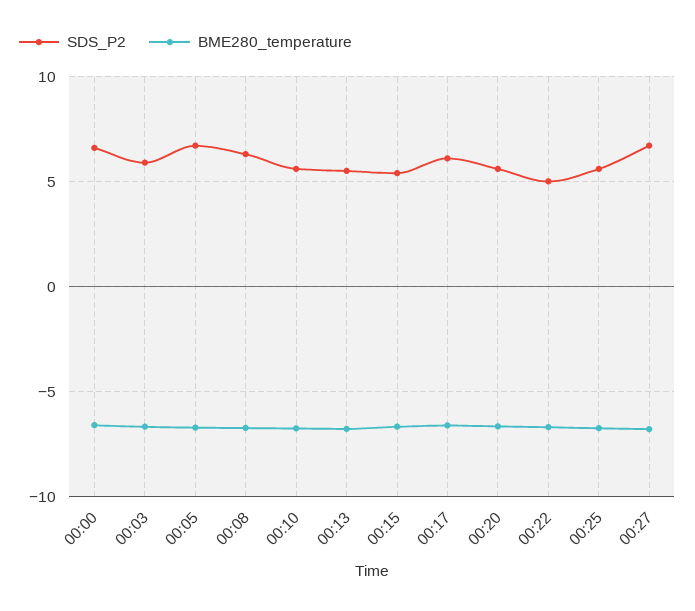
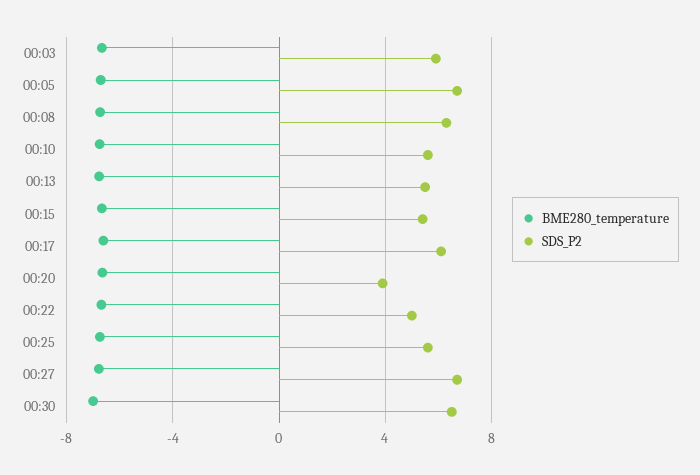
SDS_P2, 00:00: 6.5 -> none
BME280_temperature, 00:00: -6.5 -> none
SDS_P2, 00:20: 5.5 -> 4
BME280_temperature, 00:30: none -> -7
SDS_P2, 00:30: none -> 6.5

